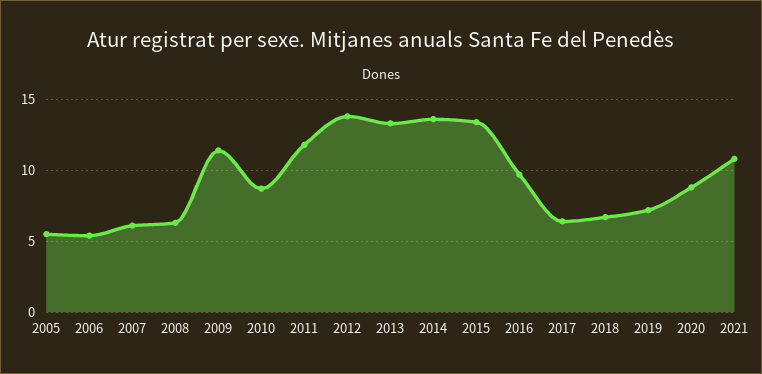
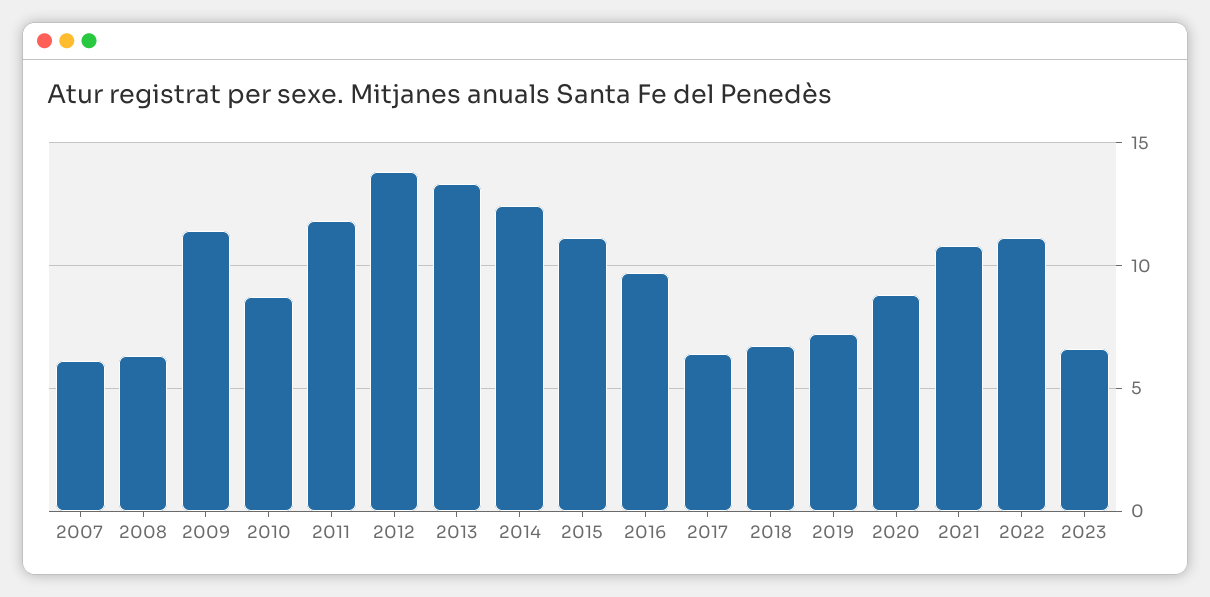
2005: 5.5 -> none
2006: 5.5 -> none
2014: 13.5 -> 12.5
2015: 13.5 -> 11
2022: none -> 11
2023: none -> 6.5

